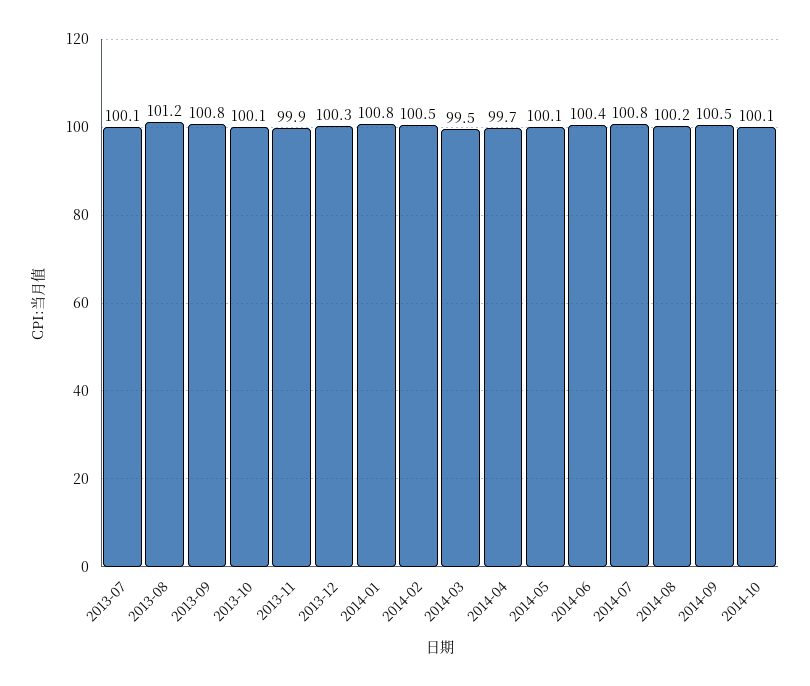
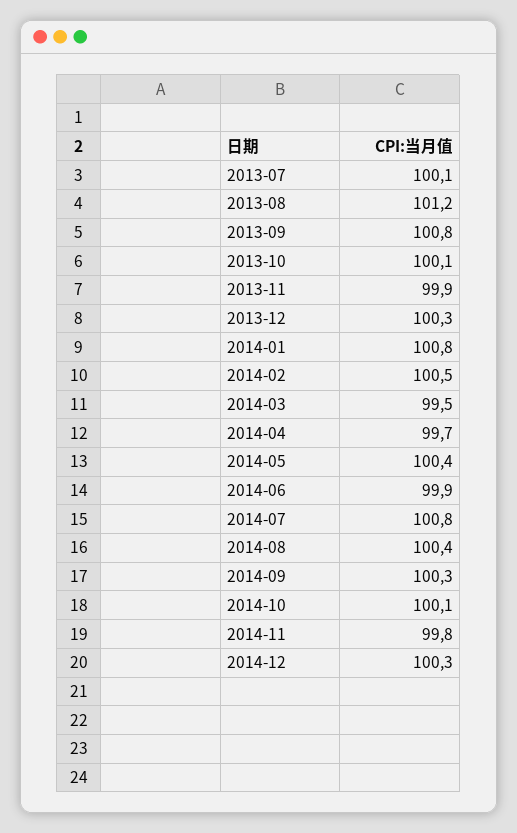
2014-05: 100.1 -> 100.4
2014-06: 100.4 -> 99.9
2014-08: 100.2 -> 100.4
2014-09: 100.5 -> 100.3
2014-11: none -> 99.8
2014-12: none -> 100.3

